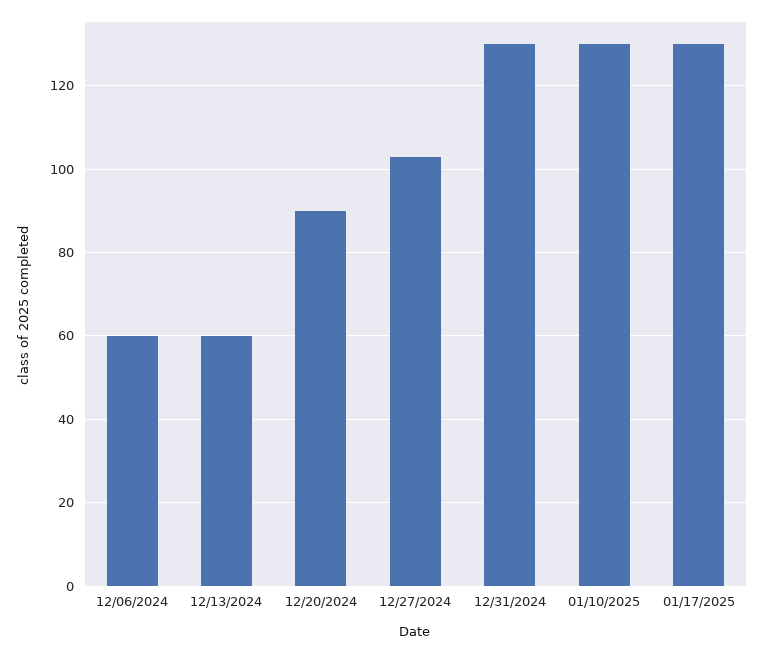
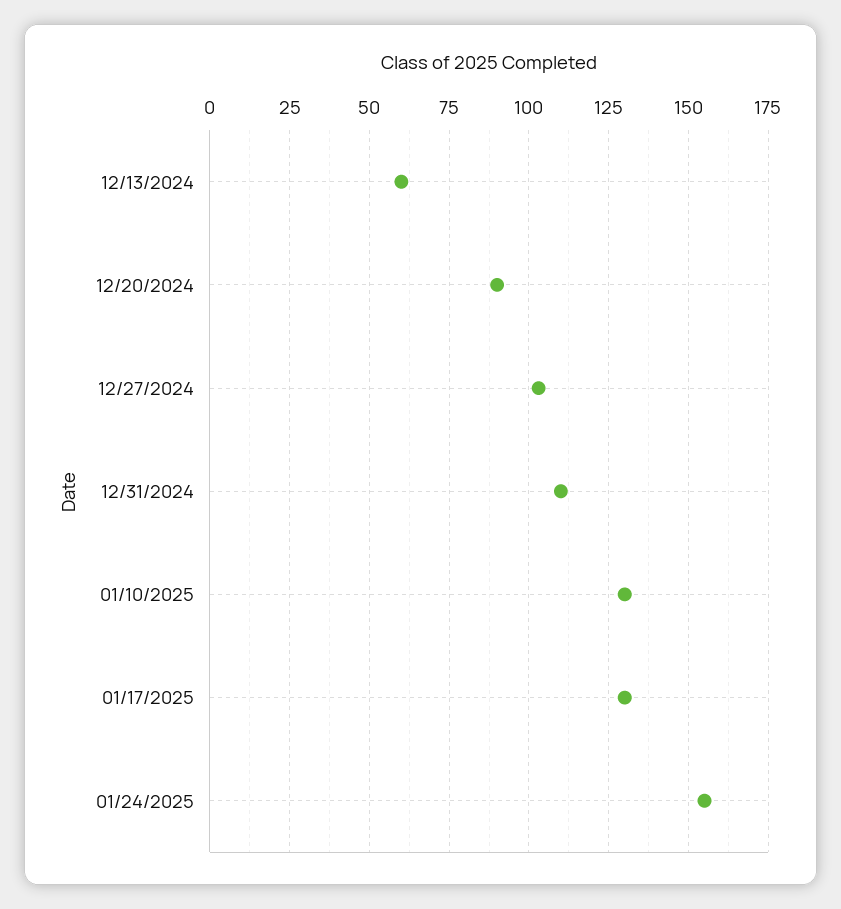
12/06/2024: 60 -> none
12/31/2024: 130 -> 110
01/24/2025: none -> 155

